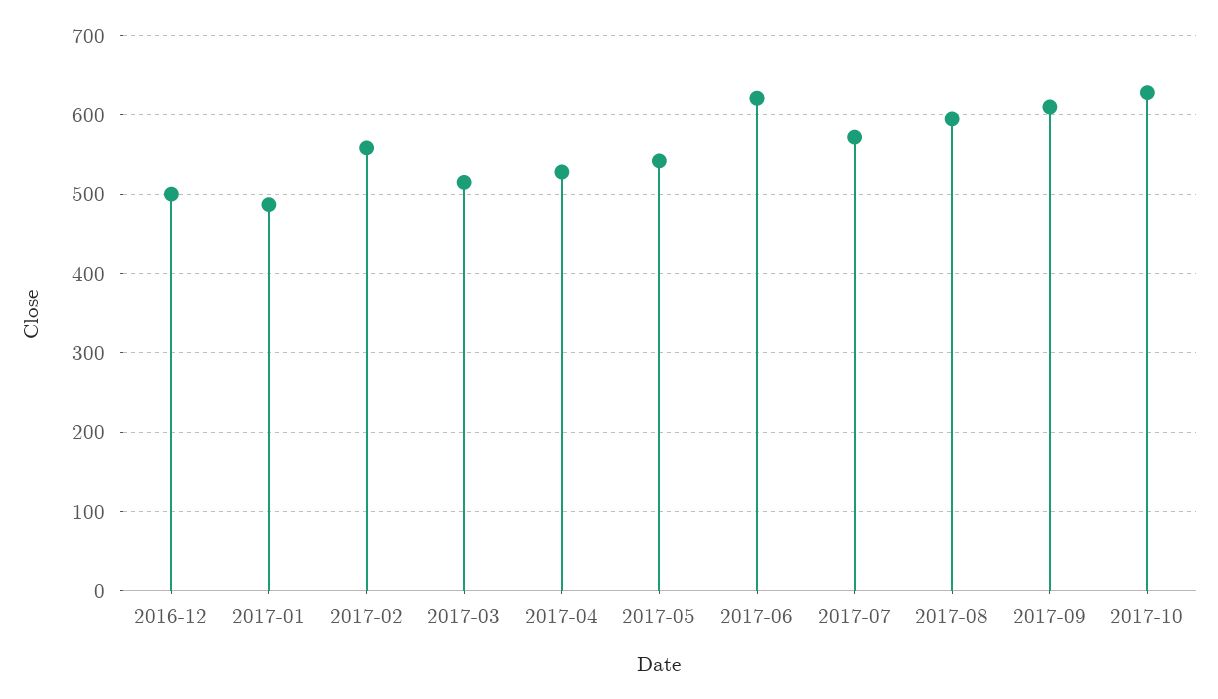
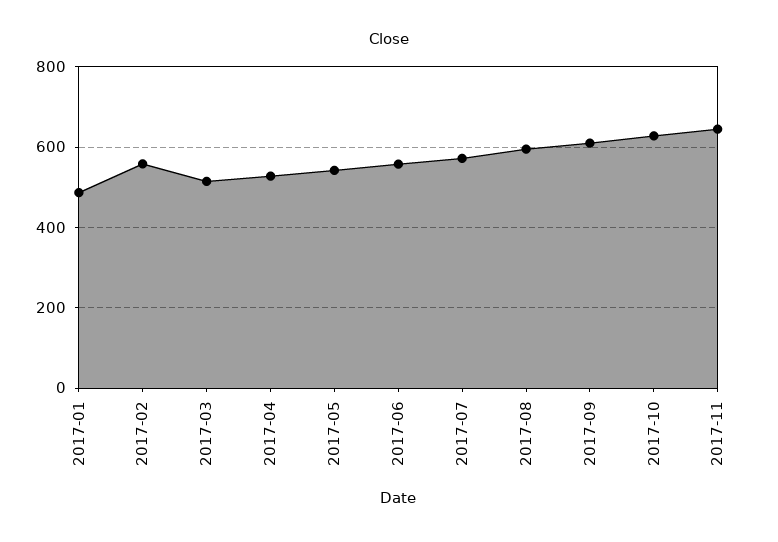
2016-12: 500 -> none
2017-06: 620 -> 560
2017-11: none -> 640

